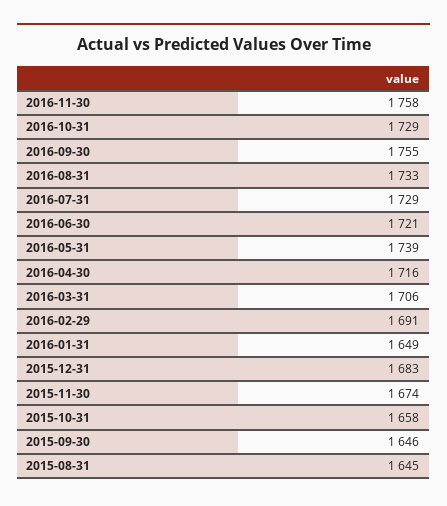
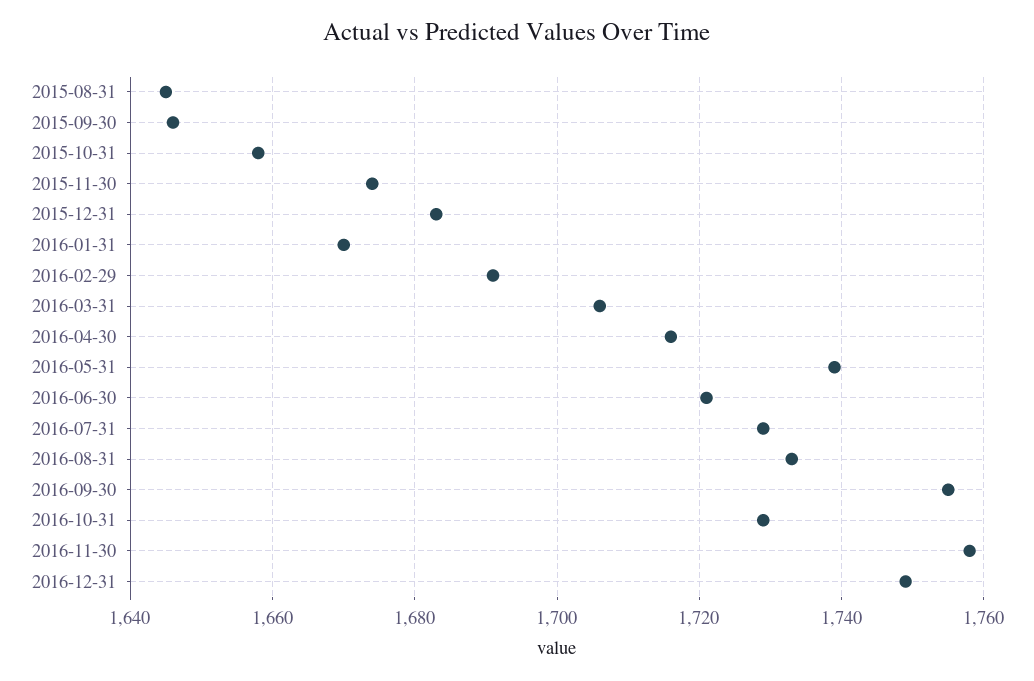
2016-01-31: 1649 -> 1670
2016-12-31: none -> 1750

